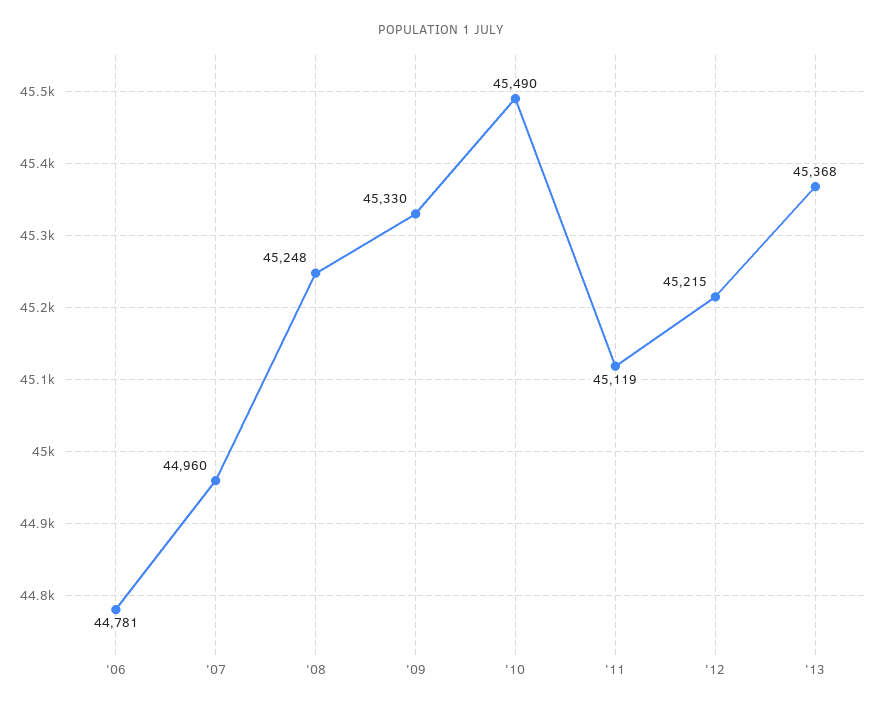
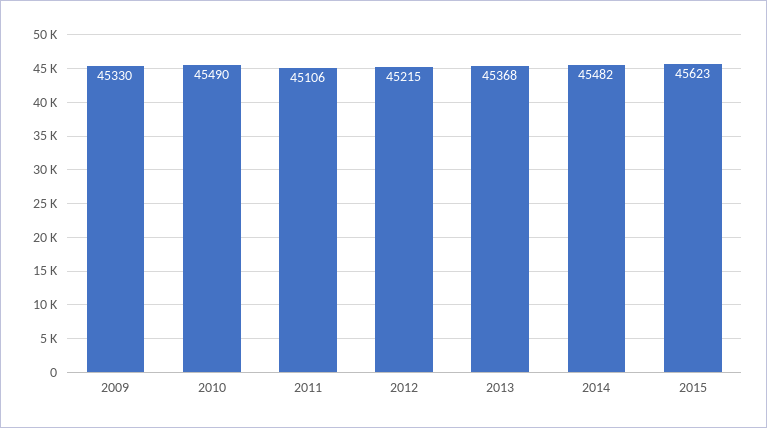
'06: 44781 -> none
'07: 44960 -> none
'08: 45248 -> none
'11: 45119 -> 45106
2014: none -> 45482
2015: none -> 45623

